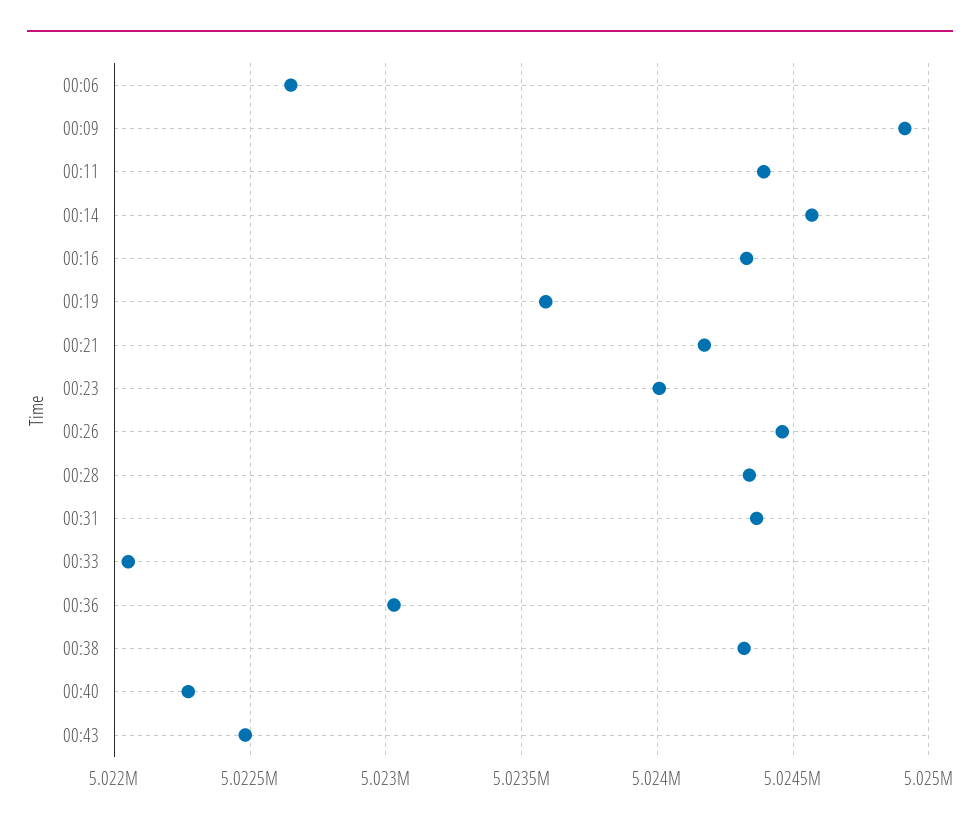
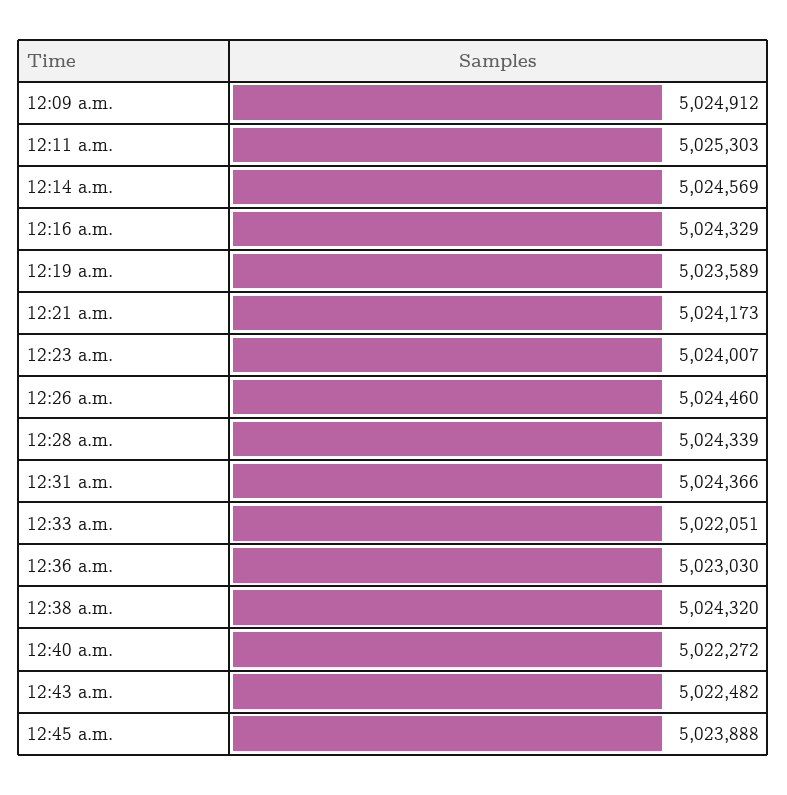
00:06: 5022650 -> none
00:11: 5024400 -> 5025303
12:45 a.m.: none -> 5023888

